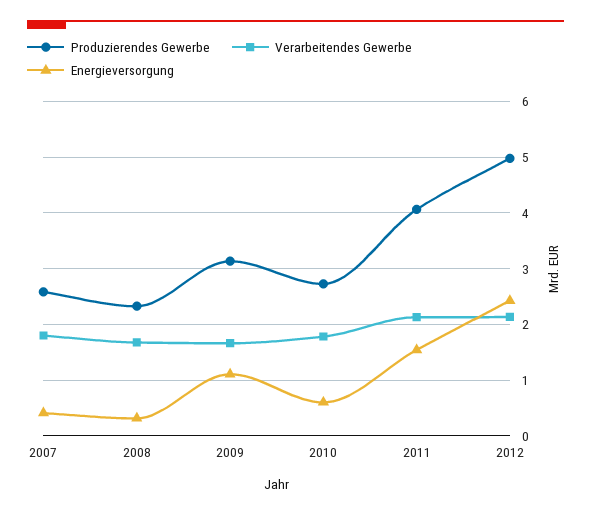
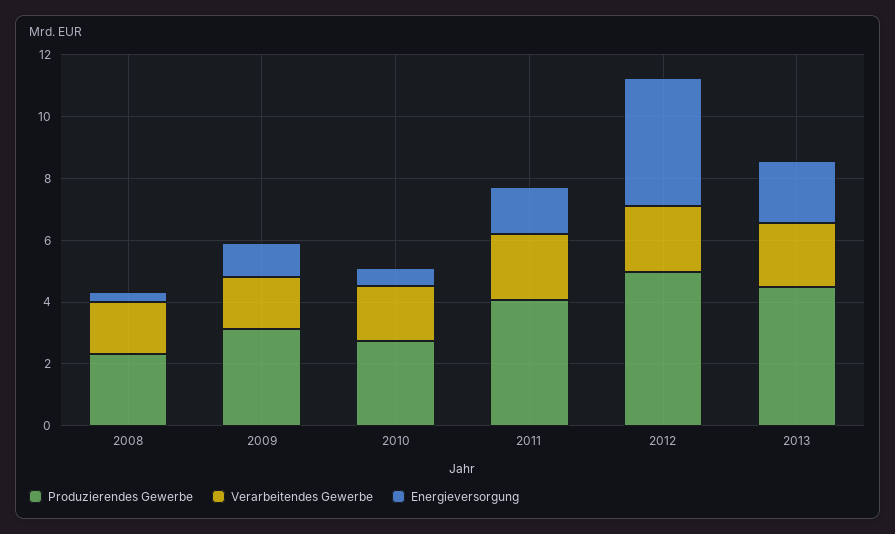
Produzierendes Gewerbe, 2007: 2.6 -> none
Verarbeitendes Gewerbe, 2007: 1.8 -> none
Energieversorgung, 2007: 0.4 -> none
Energieversorgung, 2012: 2.4 -> 4
Produzierendes Gewerbe, 2013: none -> 4.5
Verarbeitendes Gewerbe, 2013: none -> 2
Energieversorgung, 2013: none -> 2

